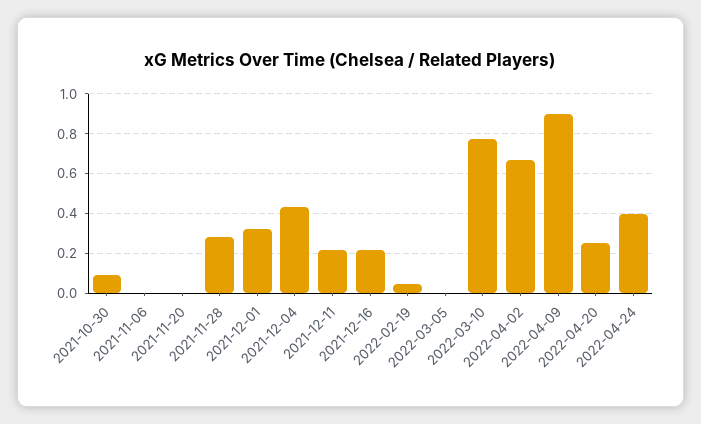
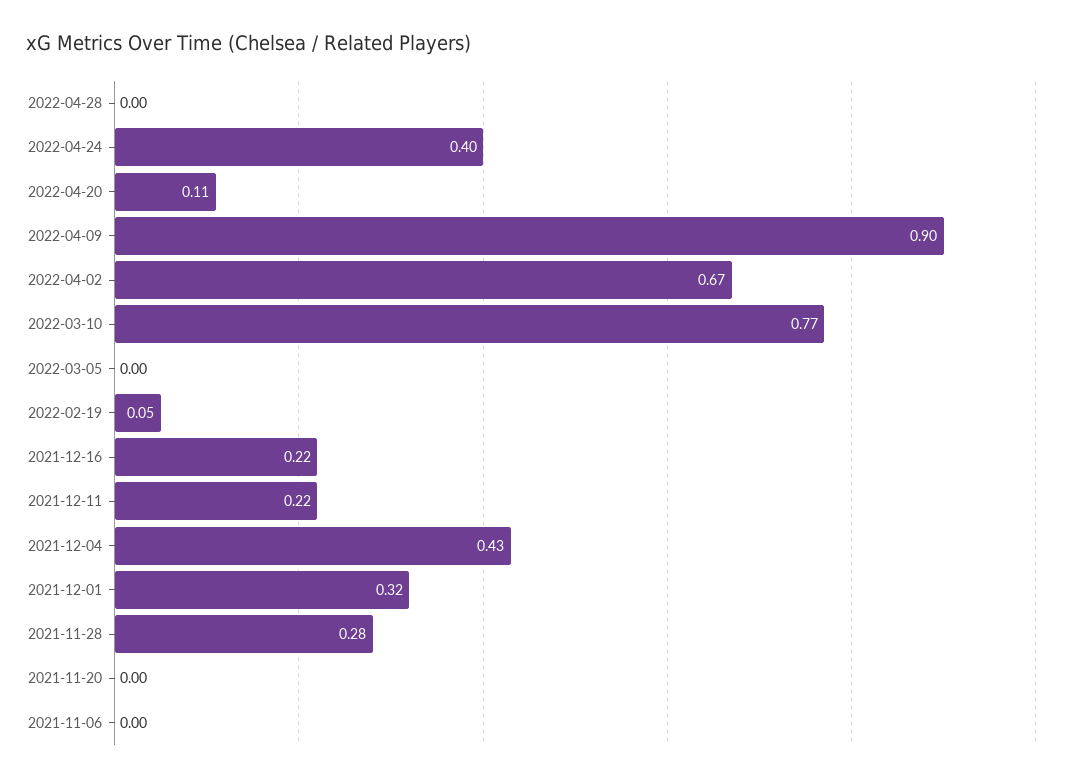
2021-10-30: 0.1 -> none
2022-04-20: 0.25 -> 0.11
2022-04-28: none -> 0

